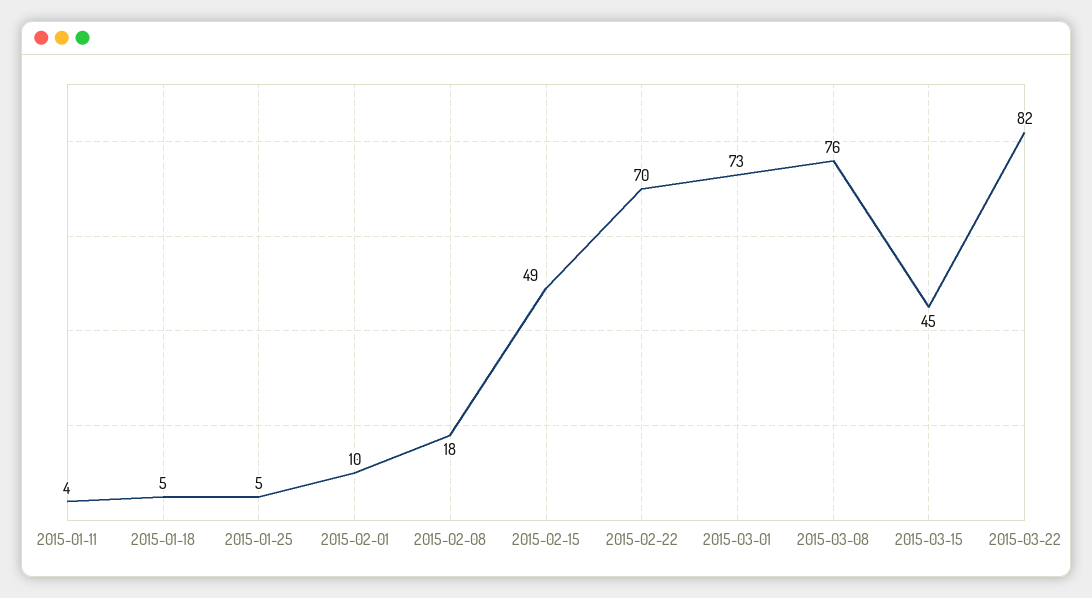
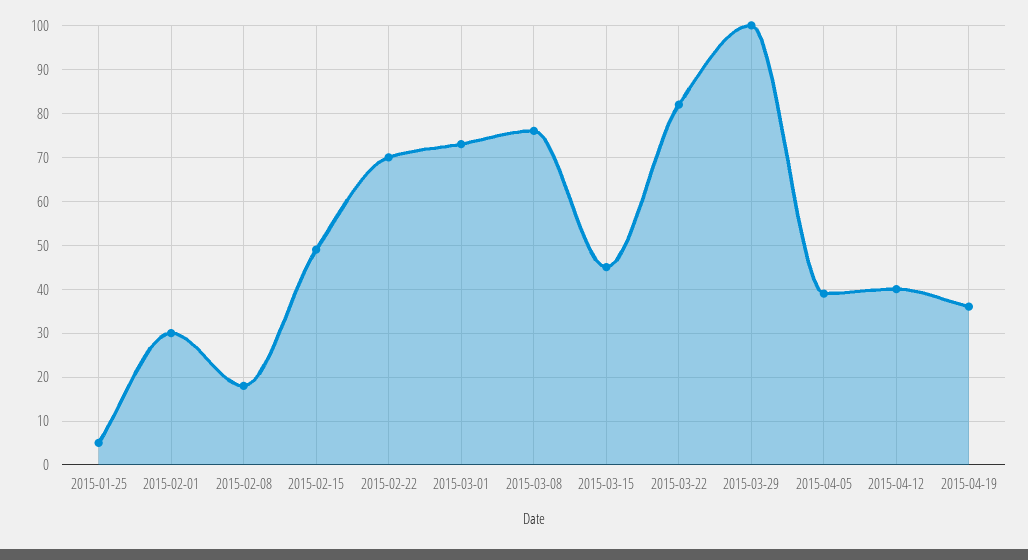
2015-01-11: 4 -> none
2015-01-18: 5 -> none
2015-02-01: 10 -> 30
2015-03-29: none -> 100
2015-04-05: none -> 40
2015-04-12: none -> 40
2015-04-19: none -> 35

